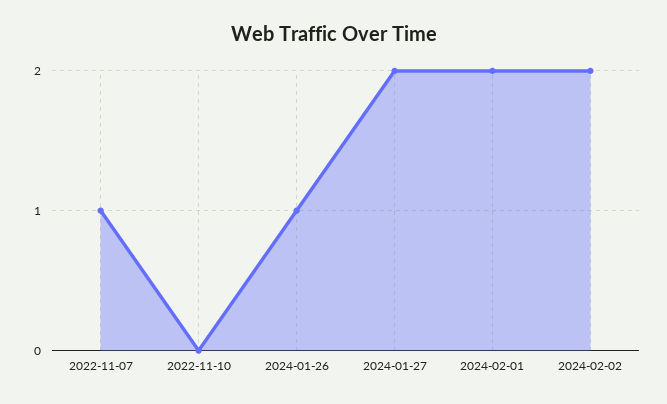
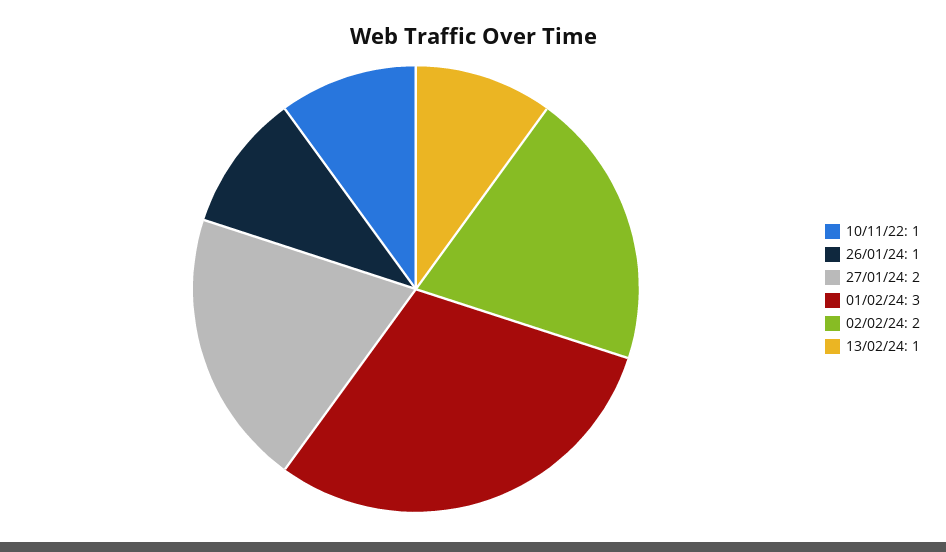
2022-11-07: 1 -> none
2022-11-10: 0 -> 1
2024-02-01: 2 -> 3
13/02/24: none -> 1

